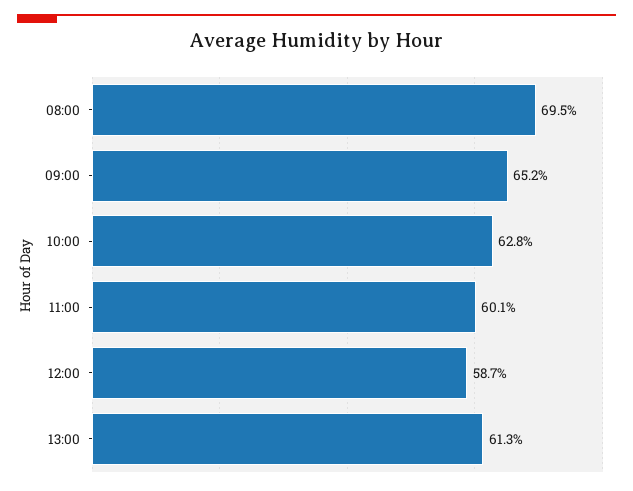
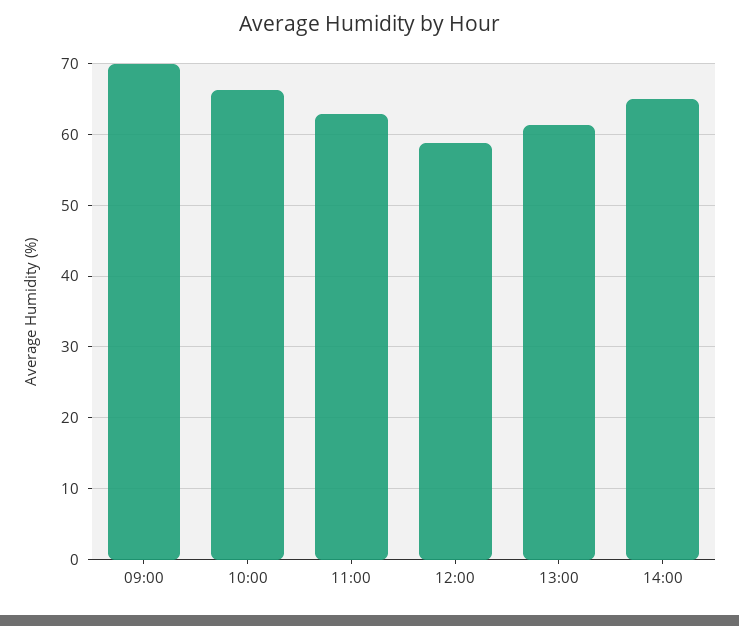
08:00: 69.5 -> none
09:00: 65.2 -> 70
10:00: 62.8 -> 66
11:00: 60.1 -> 63
14:00: none -> 65

